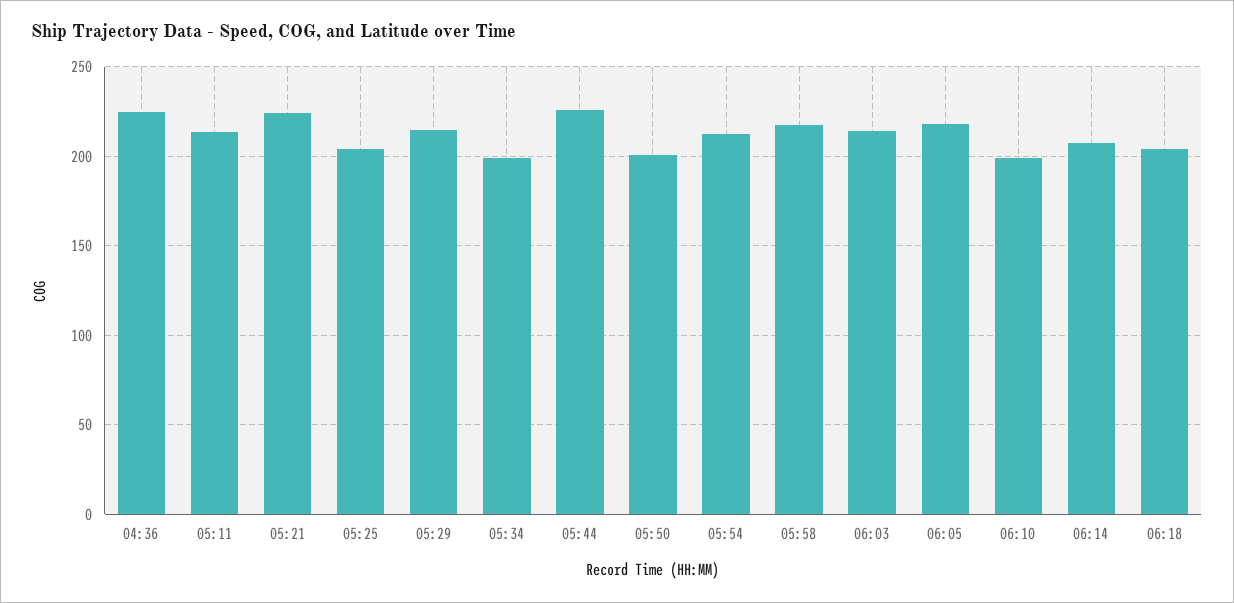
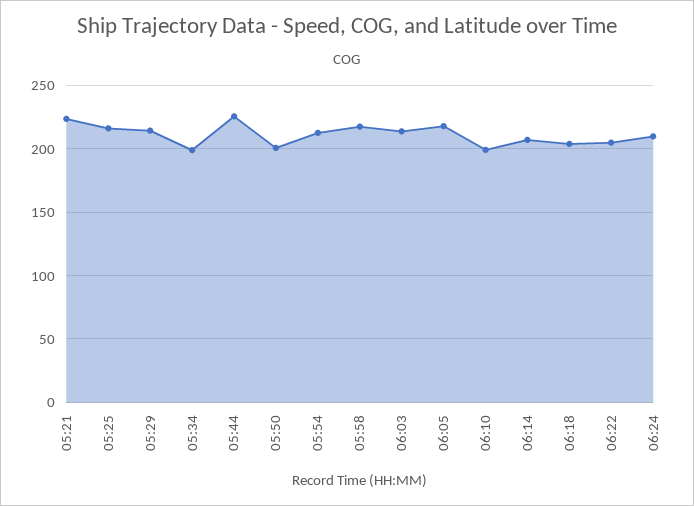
04:36: 225 -> none
05:11: 215 -> none
05:25: 205 -> 215
06:22: none -> 205
06:24: none -> 210

